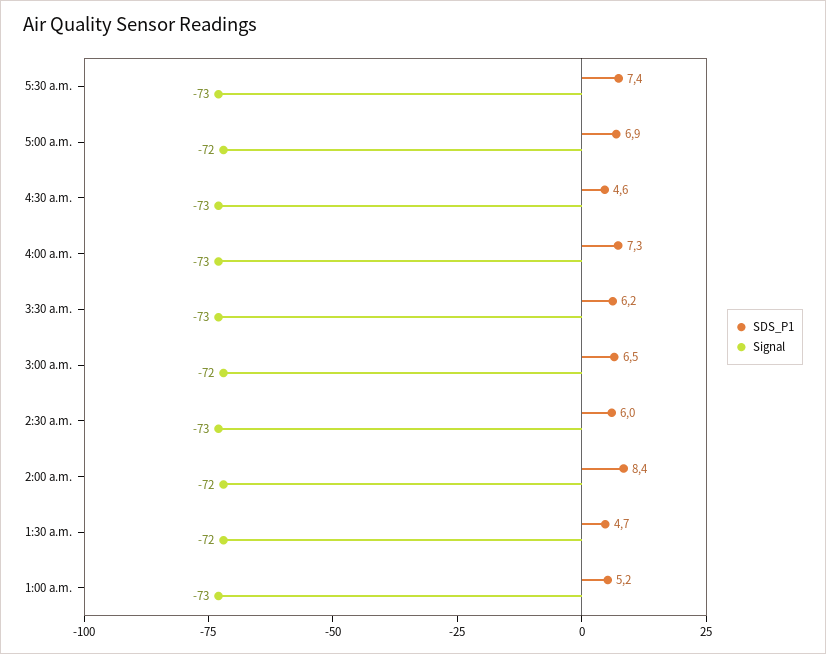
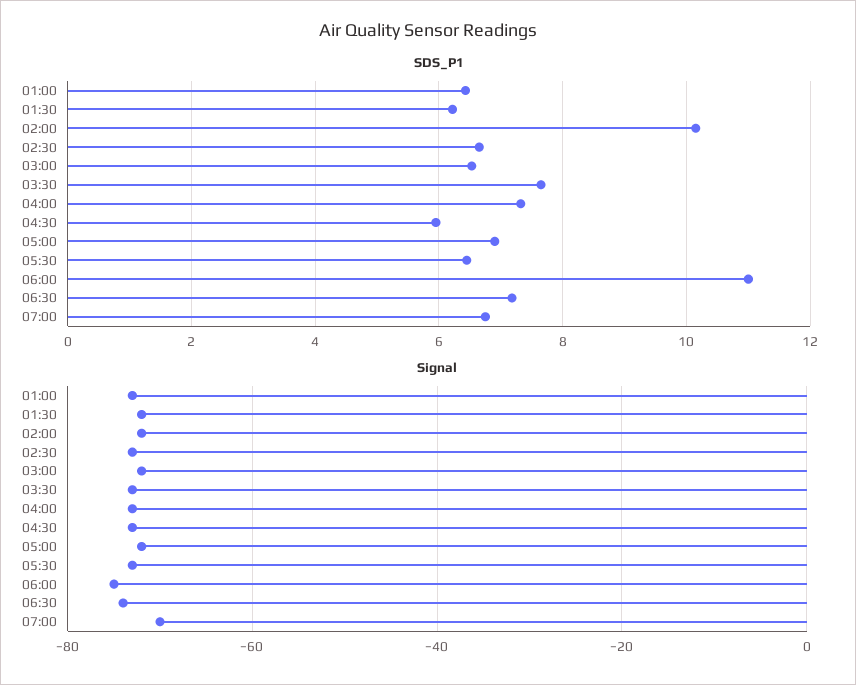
SDS_P1, 5:30 a.m.: 7.4 -> 6.4
SDS_P1, 4:30 a.m.: 4.6 -> 6
SDS_P1, 3:30 a.m.: 6.2 -> 7.6
SDS_P1, 2:30 a.m.: 6 -> 6.6
SDS_P1, 2:00 a.m.: 8.4 -> 10.2
SDS_P1, 1:30 a.m.: 4.7 -> 6.2
SDS_P1, 1:00 a.m.: 5.2 -> 6.4
SDS_P1, 06:00: none -> 11
SDS_P1, 06:30: none -> 7.2
SDS_P1, 07:00: none -> 6.8
Signal, 06:00: none -> -75
Signal, 06:30: none -> -75
Signal, 07:00: none -> -70

